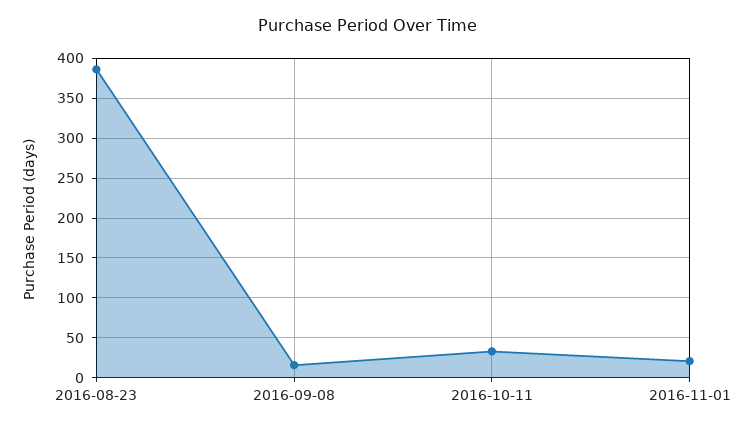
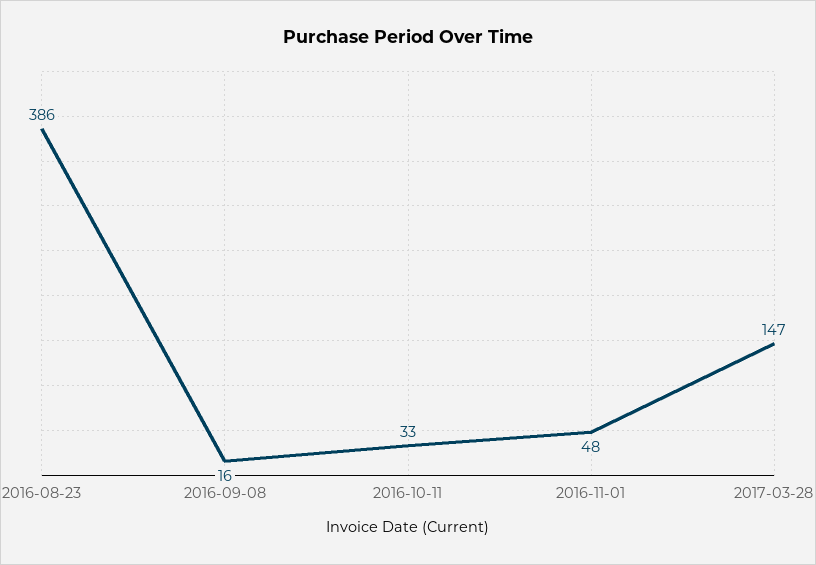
2016-11-01: 20 -> 48
2017-03-28: none -> 147

